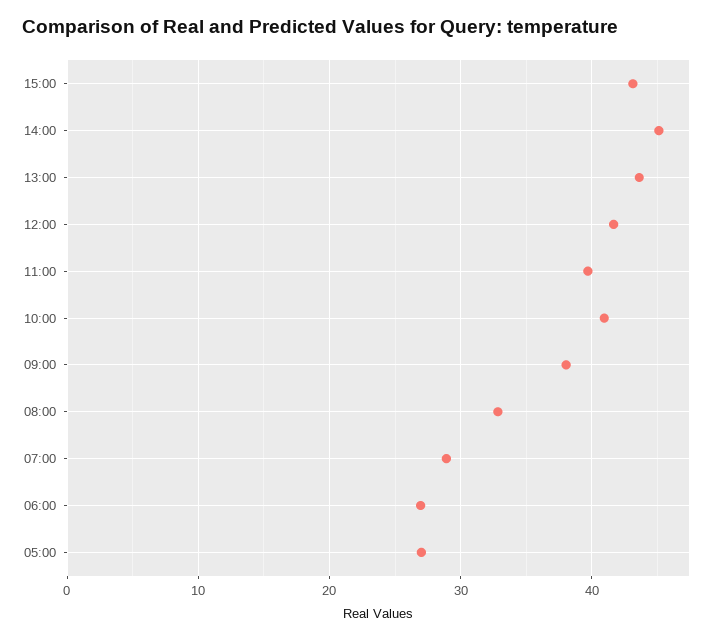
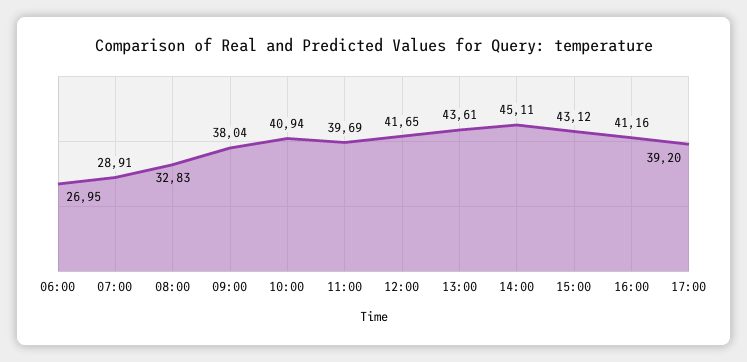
05:00: 27 -> none
16:00: none -> 41.16
17:00: none -> 39.2

